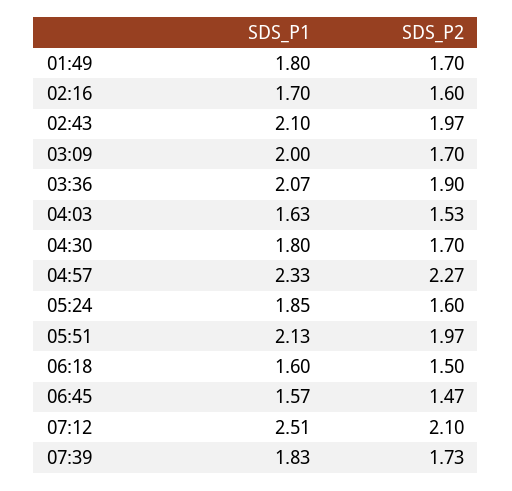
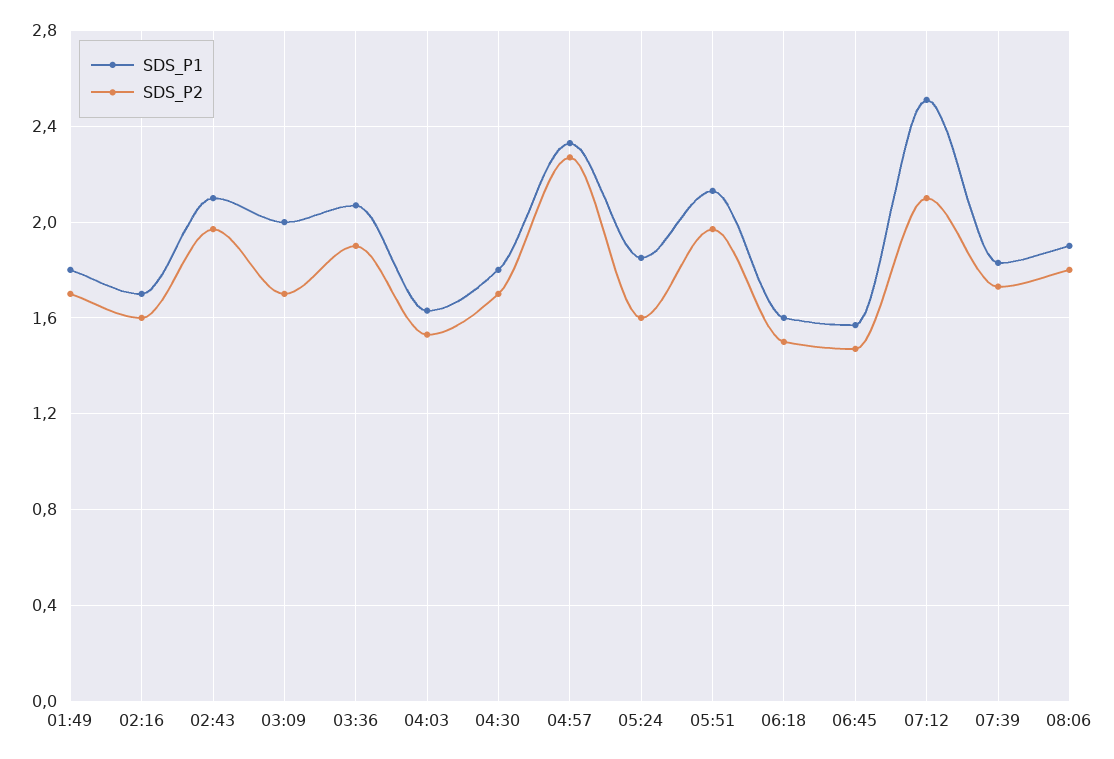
SDS_P1, 08:06: none -> 1.9
SDS_P2, 08:06: none -> 1.8

